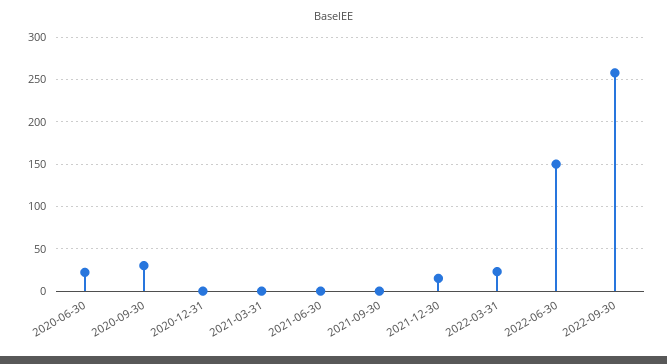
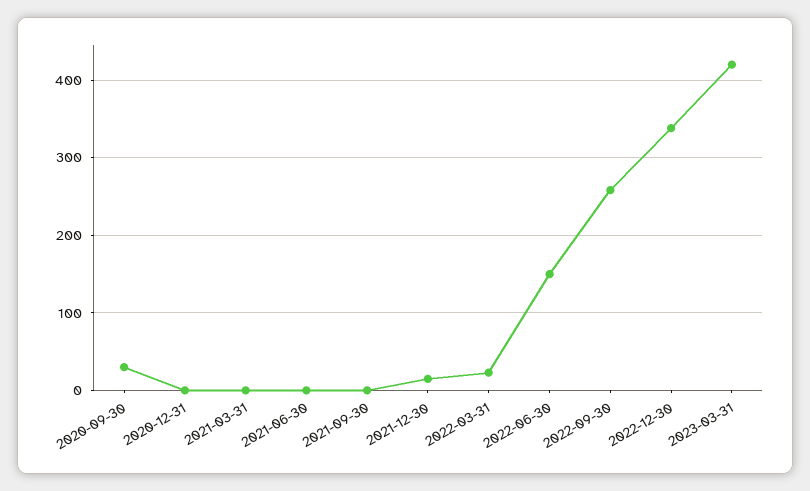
2020-06-30: 20 -> none
2022-12-30: none -> 340
2023-03-31: none -> 420

